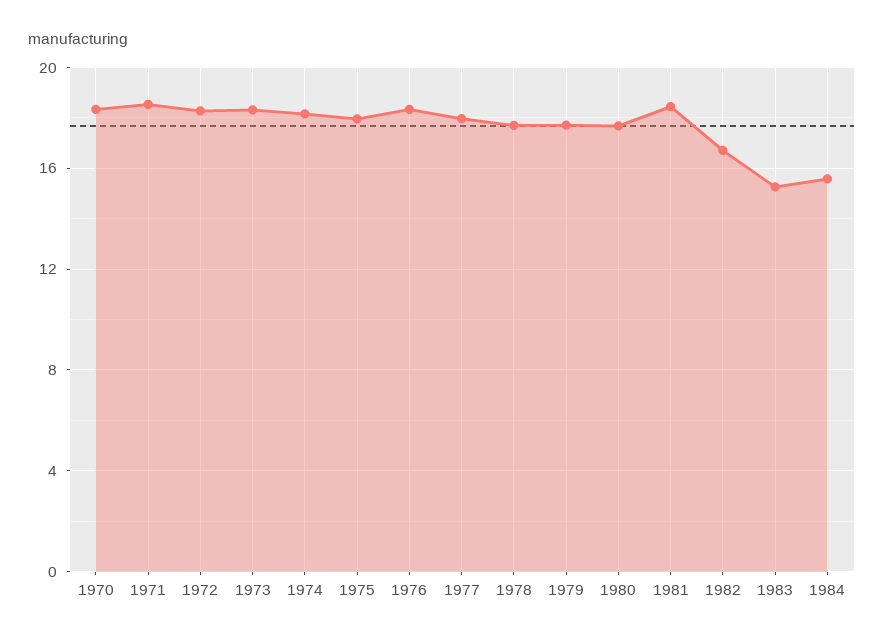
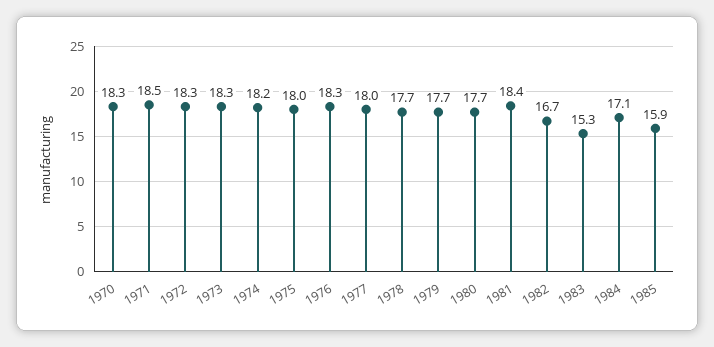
1984: 15.5 -> 17.1
1985: none -> 15.9

